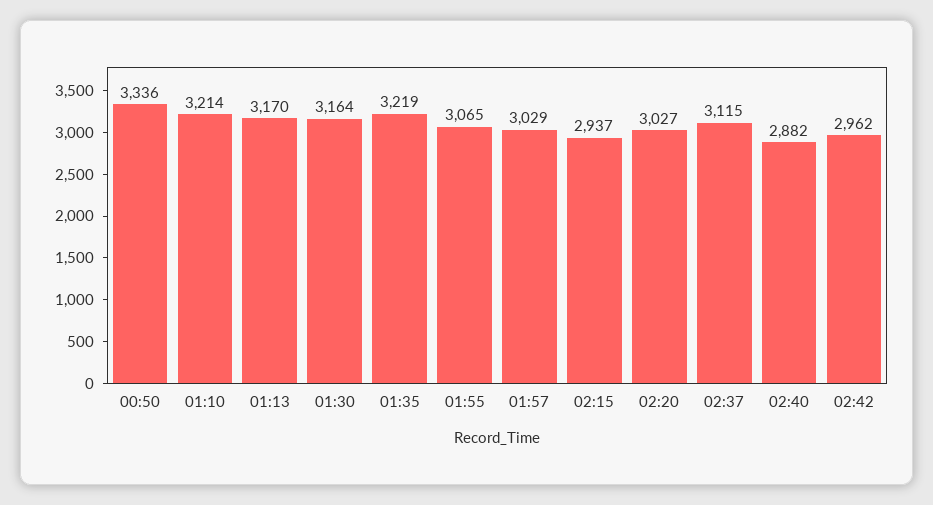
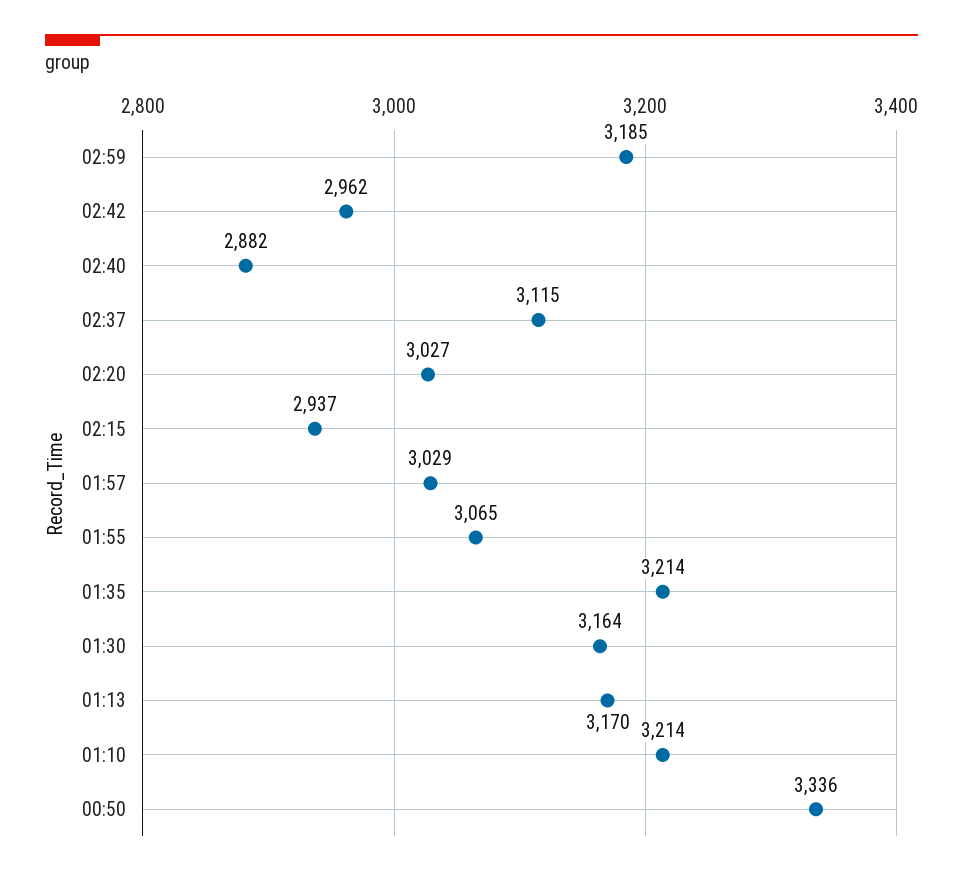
01:35: 3219 -> 3214
02:59: none -> 3185

